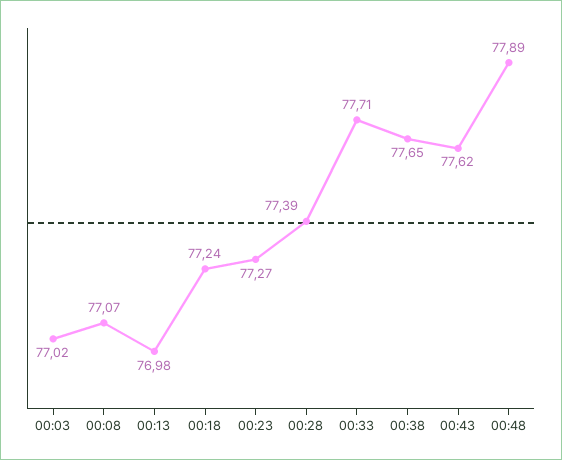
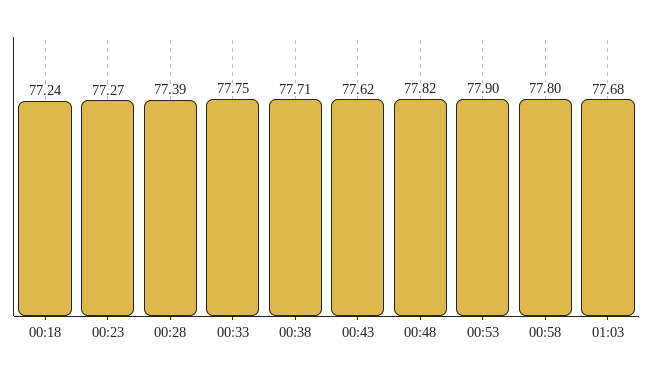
00:03: 77.02 -> none
00:08: 77.07 -> none
00:13: 76.98 -> none
00:33: 77.71 -> 77.75
00:38: 77.65 -> 77.71
00:48: 77.89 -> 77.82
00:53: none -> 77.9
00:58: none -> 77.8
01:03: none -> 77.68

